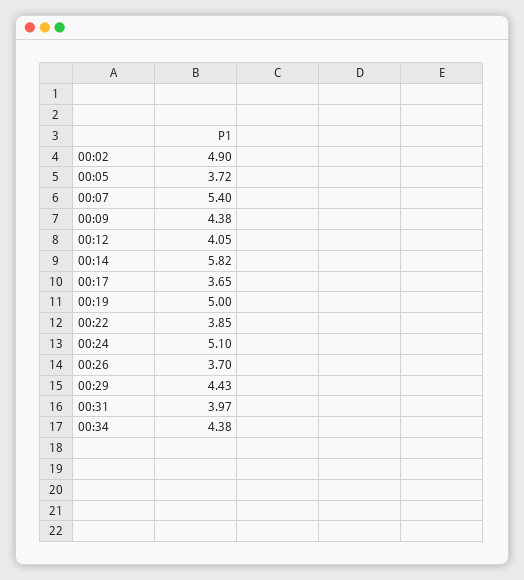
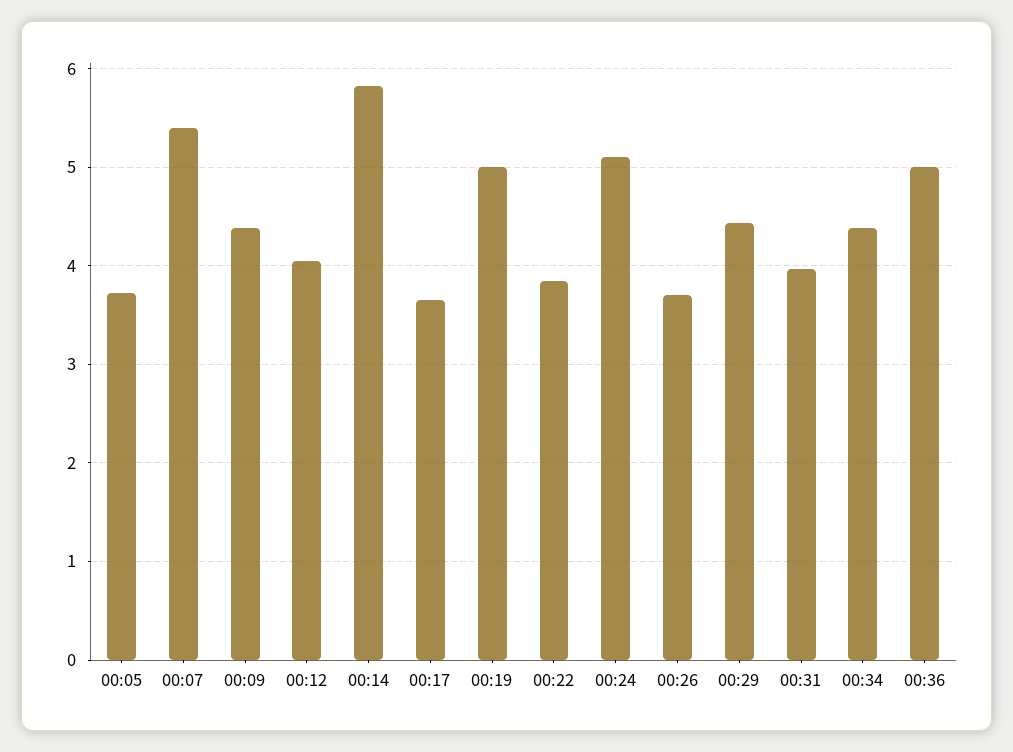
00:02: 4.9 -> none
00:36: none -> 5

